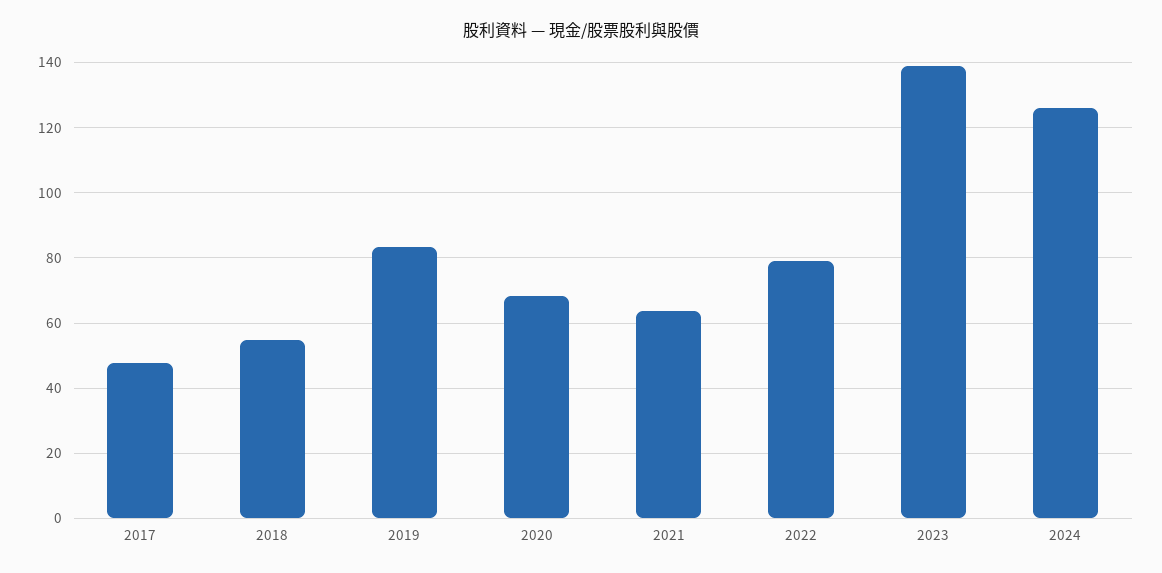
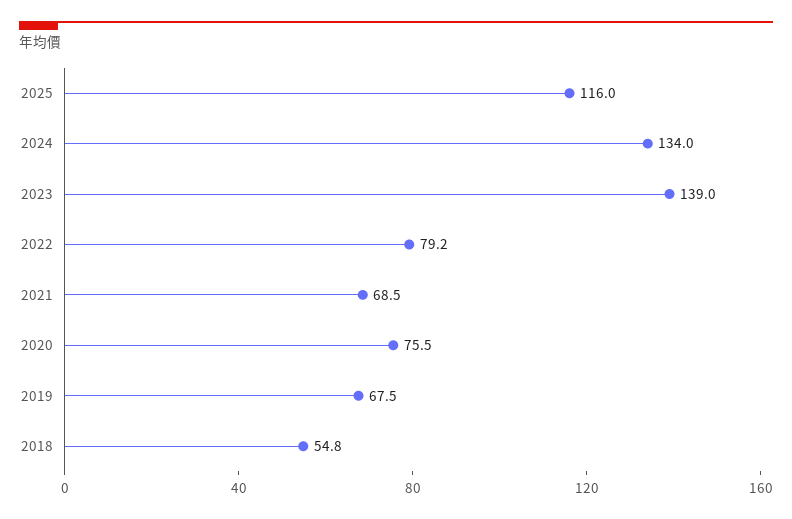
2017: 48 -> none
2019: 84 -> 67.5
2020: 68 -> 75.5
2021: 64 -> 68.5
2024: 126 -> 134
2025: none -> 116

